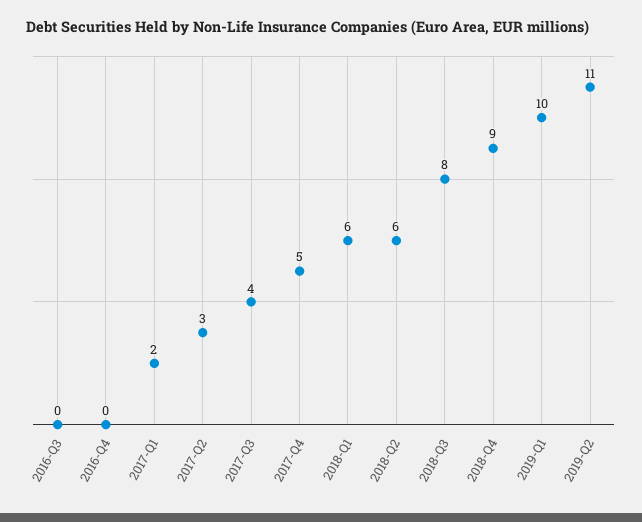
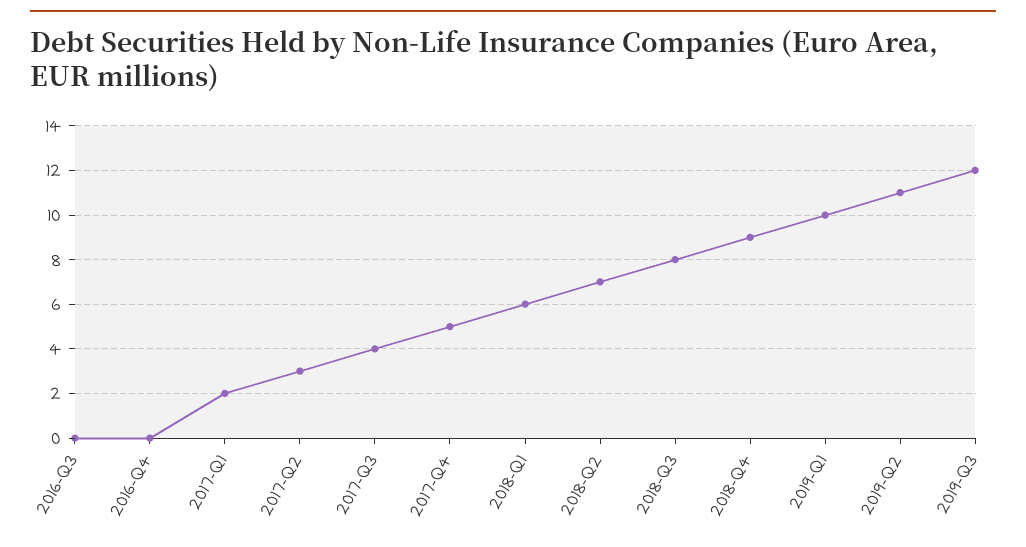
2018-Q2: 6 -> 7
2019-Q3: none -> 12

